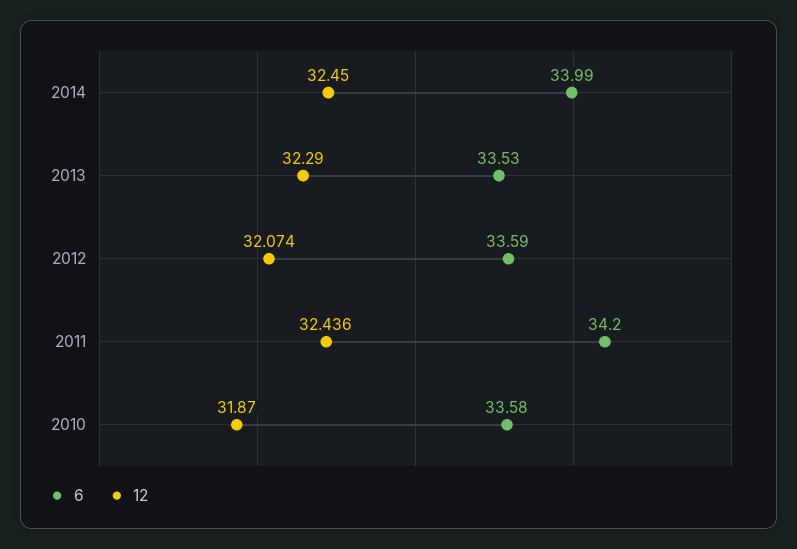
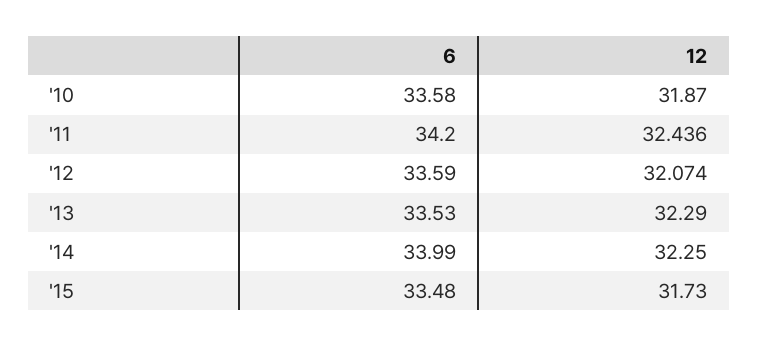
12, 2014: 32.45 -> 32.25
6, '15: none -> 33.48
12, '15: none -> 31.73

